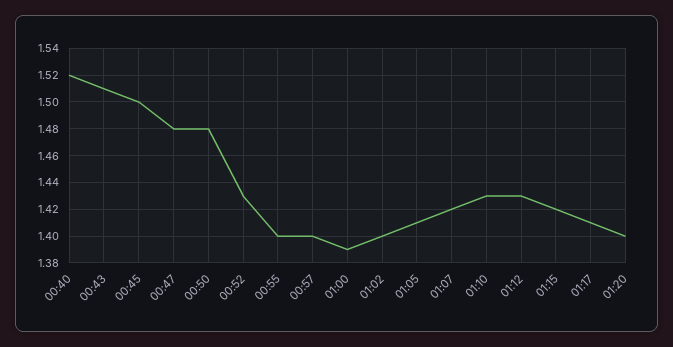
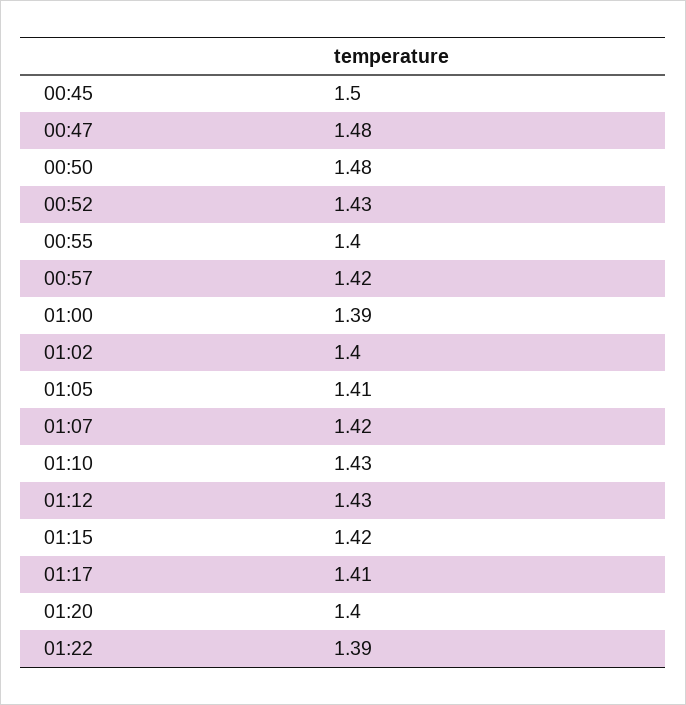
00:40: 1.52 -> none
00:43: 1.51 -> none
00:57: 1.4 -> 1.42
01:22: none -> 1.39

